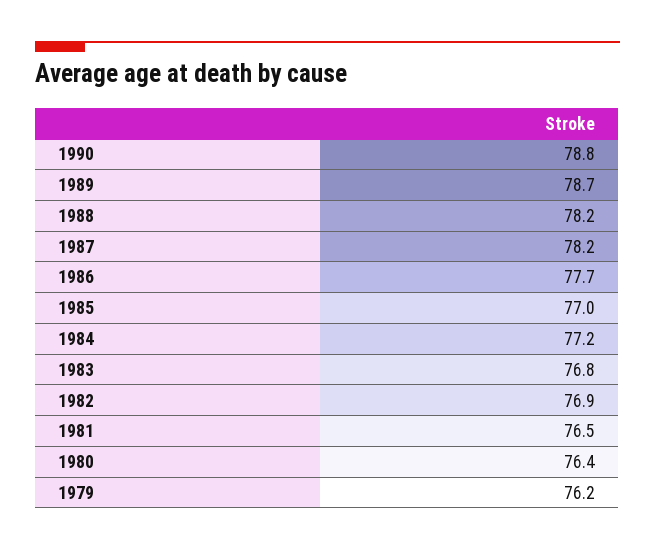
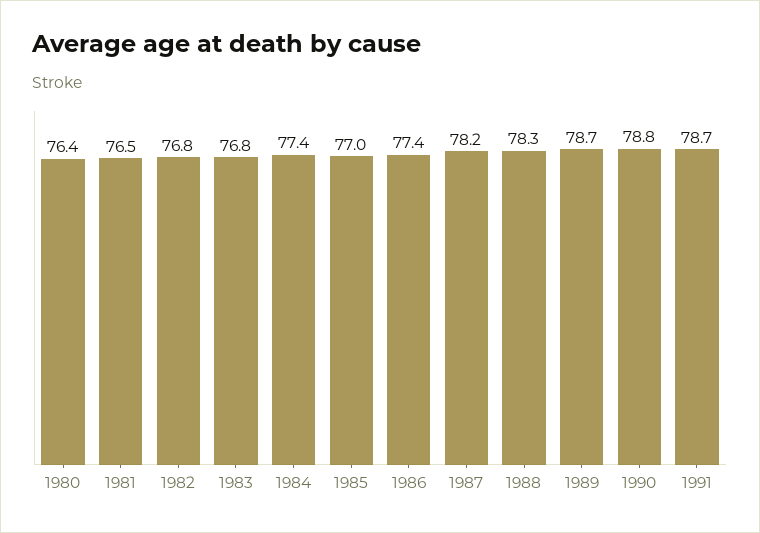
1988: 78.2 -> 78.3
1986: 77.7 -> 77.4
1984: 77.2 -> 77.4
1982: 76.9 -> 76.8
1979: 76.2 -> none
1991: none -> 78.7

